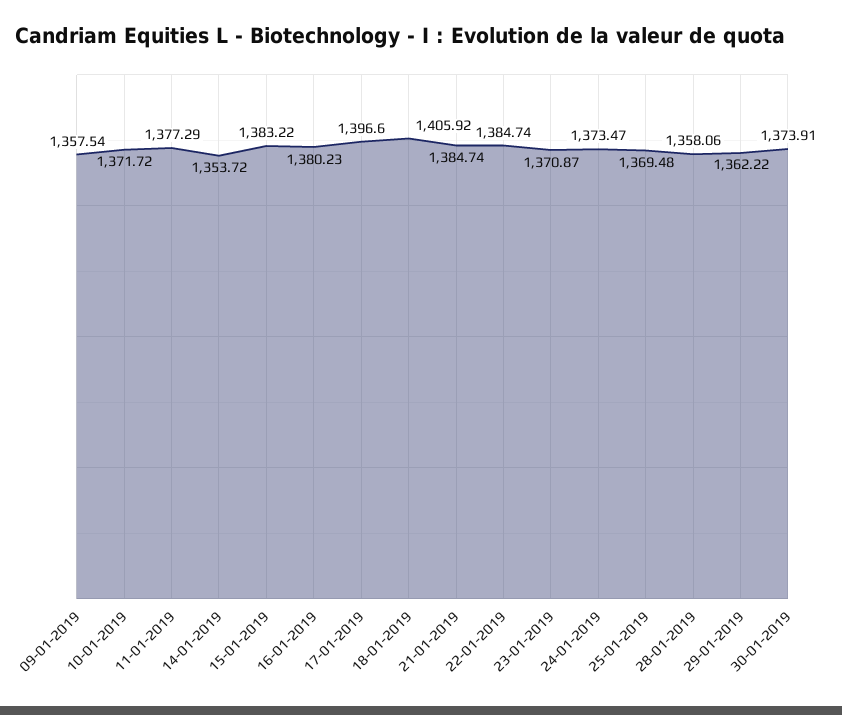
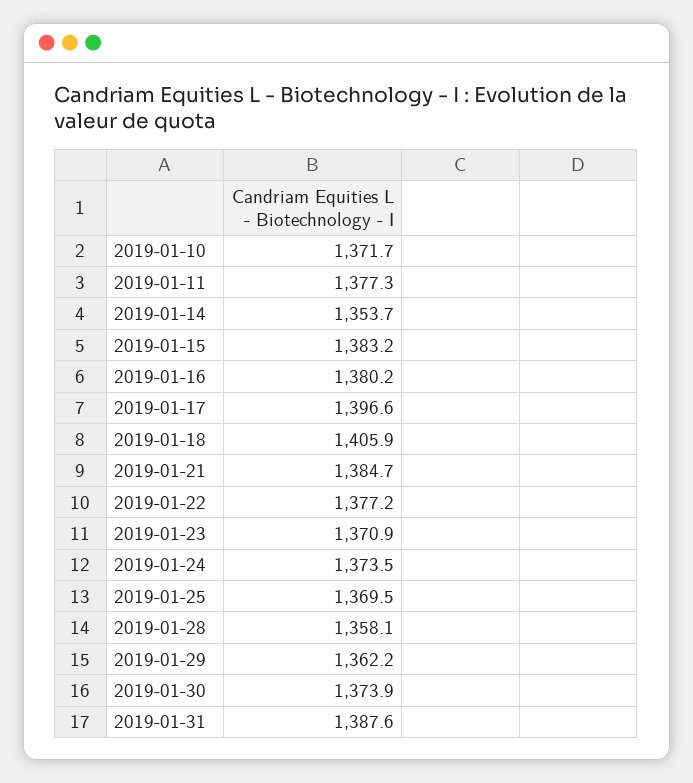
09-01-2019: 1357.54 -> none
22-01-2019: 1384.74 -> 1377.2
2019-01-31: none -> 1387.6

